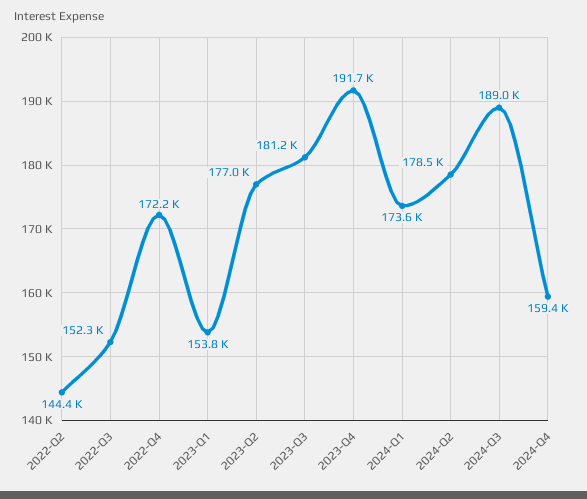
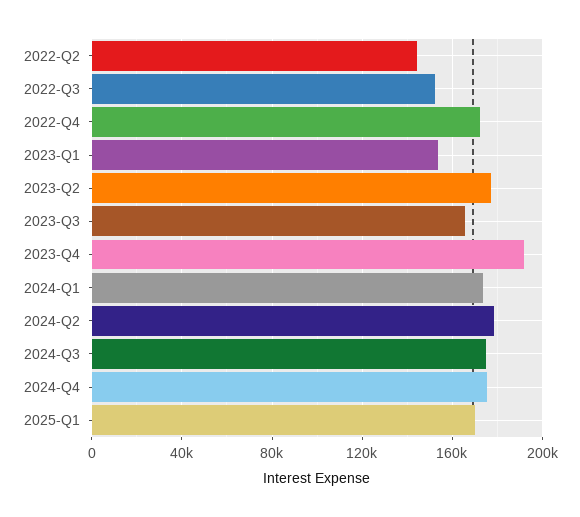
2023-Q3: 181200 -> 165000
2024-Q3: 189000 -> 175000
2024-Q4: 159400 -> 175000
2025-Q1: none -> 170000

